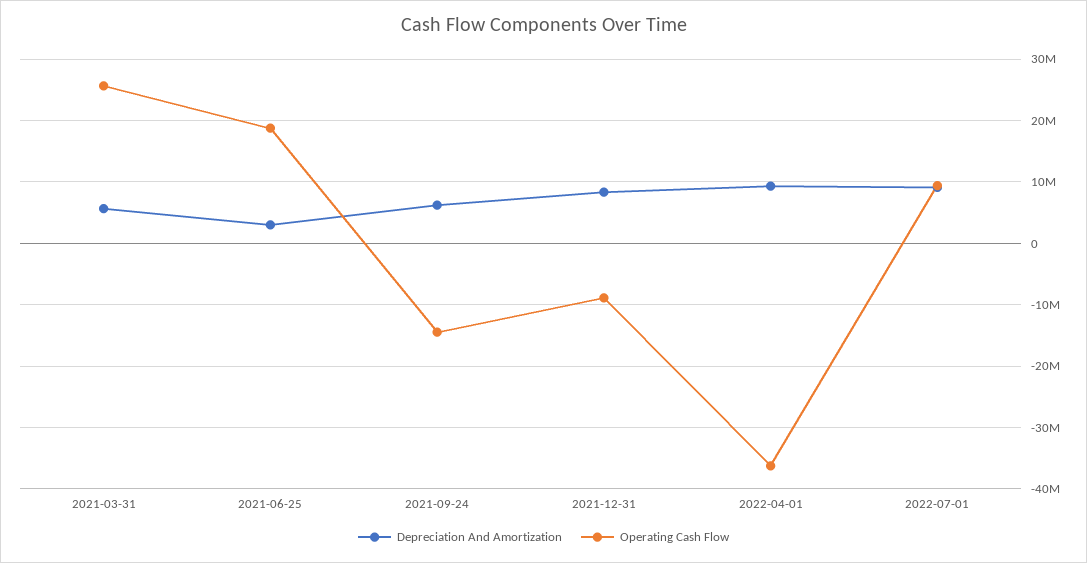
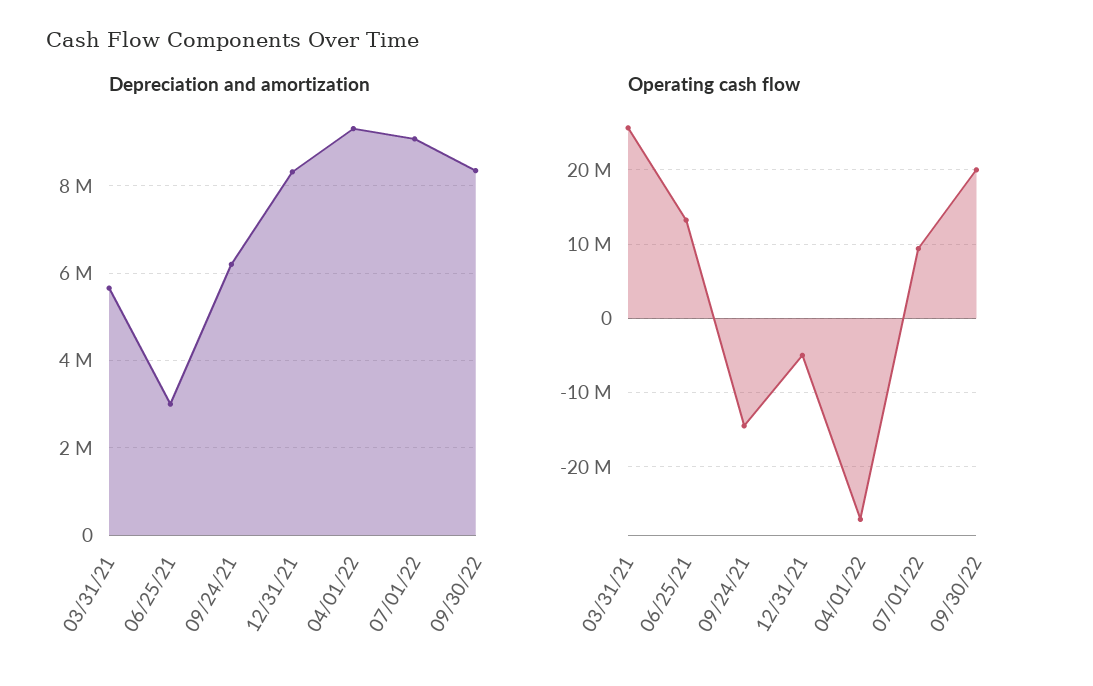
Operating Cash Flow, 2021-06-25: 19000000 -> 13000000
Operating Cash Flow, 2021-12-31: -9000000 -> -5000000
Operating Cash Flow, 2022-04-01: -36000000 -> -27000000
Depreciation And Amortization, 09/30/22: none -> 8400000
Operating Cash Flow, 09/30/22: none -> 20000000

